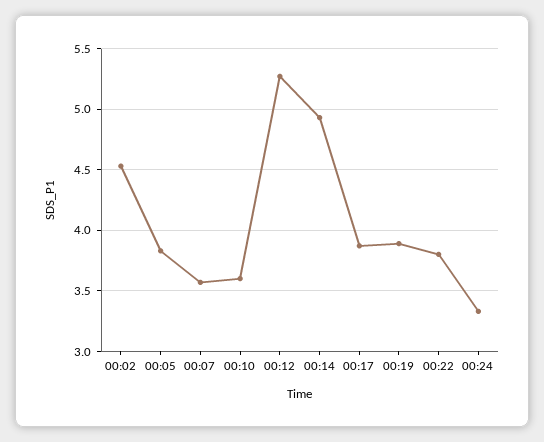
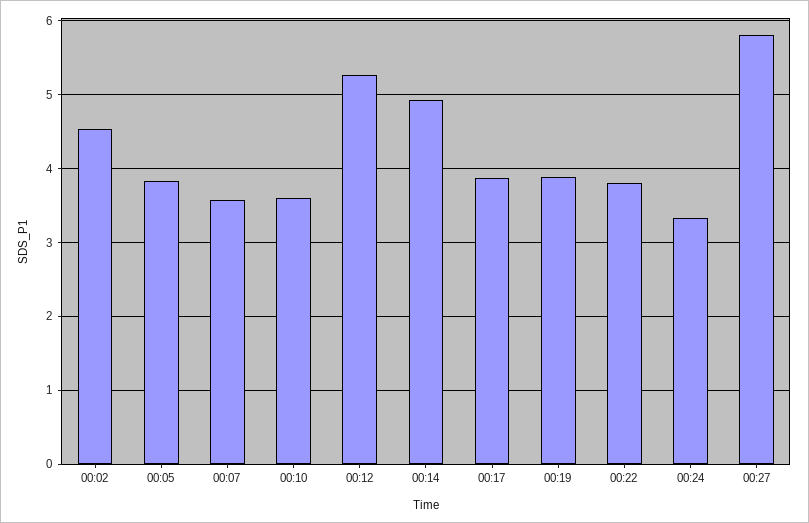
00:27: none -> 5.8

